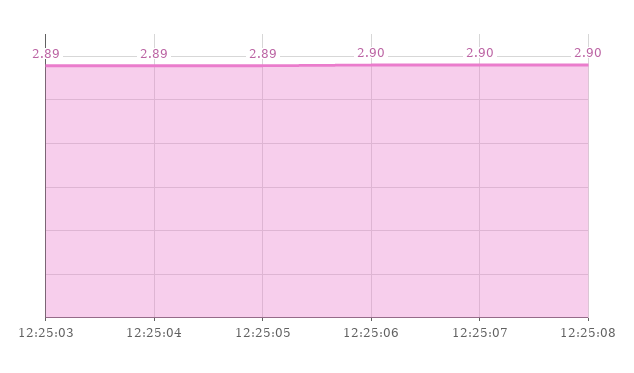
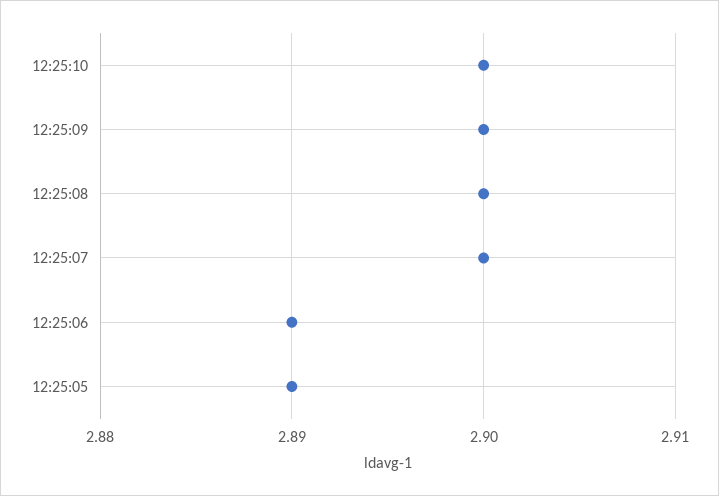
12:25:03: 2.89 -> none
12:25:04: 2.89 -> none
12:25:06: 2.9 -> 2.89
12:25:10: none -> 2.9
12:25:09: none -> 2.9

